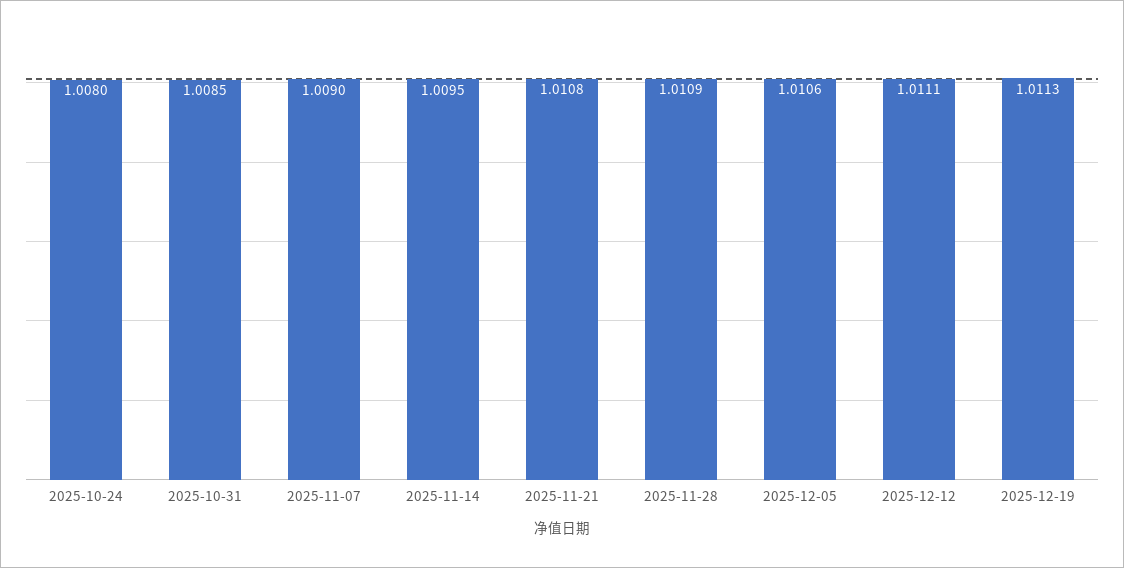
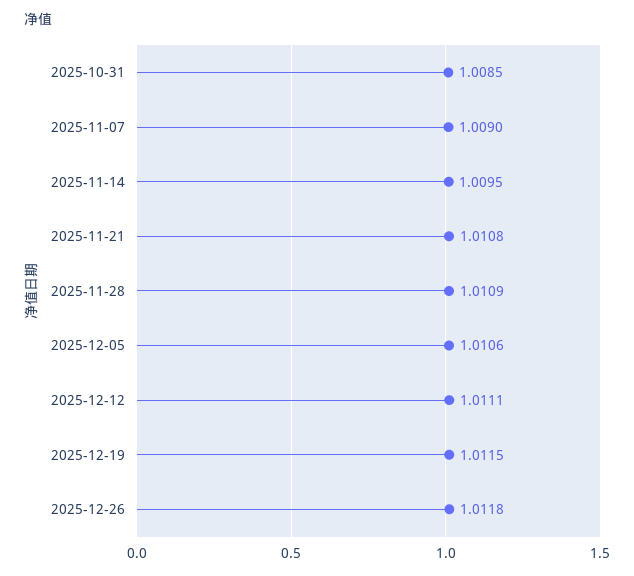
2025-10-24: 1.008 -> none
2025-12-19: 1.0113 -> 1.0115
2025-12-26: none -> 1.0118

